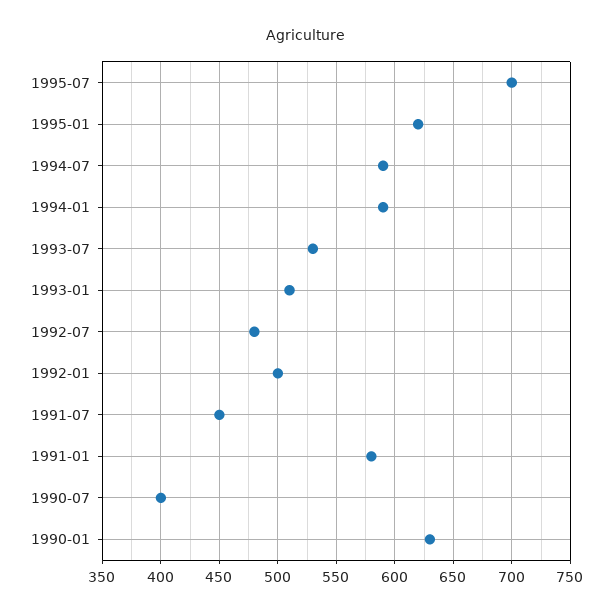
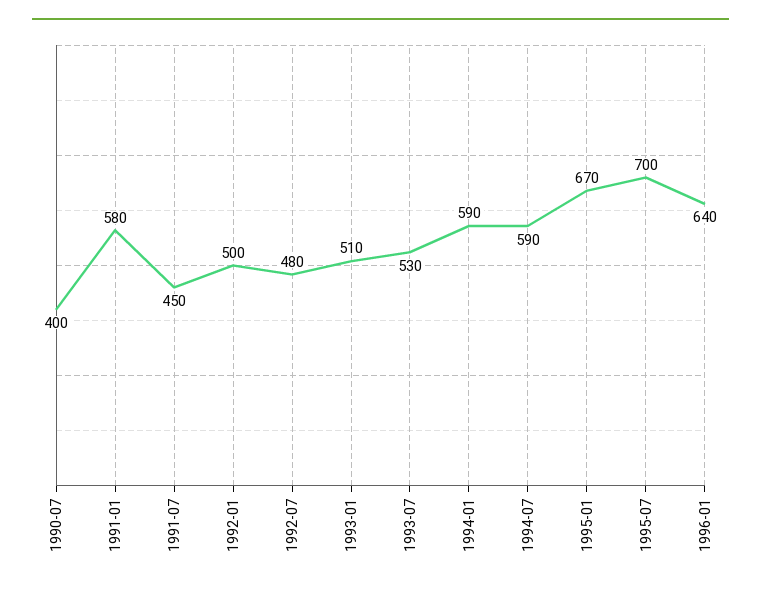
1995-01: 620 -> 670
1990-01: 630 -> none
1996-01: none -> 640

